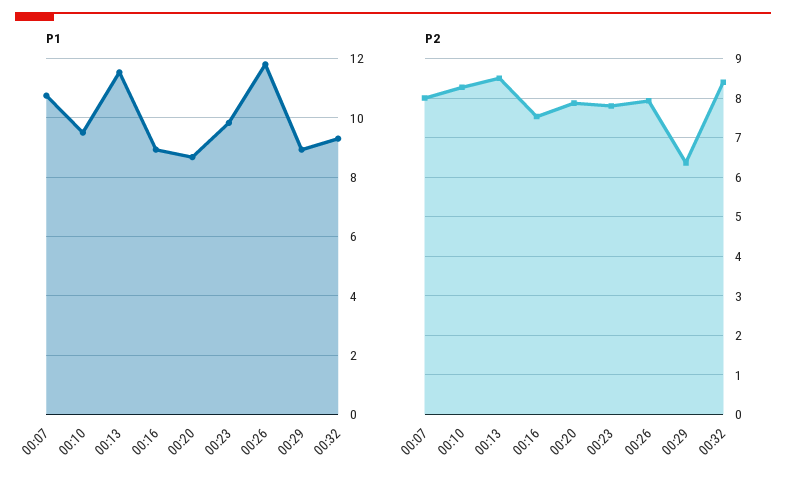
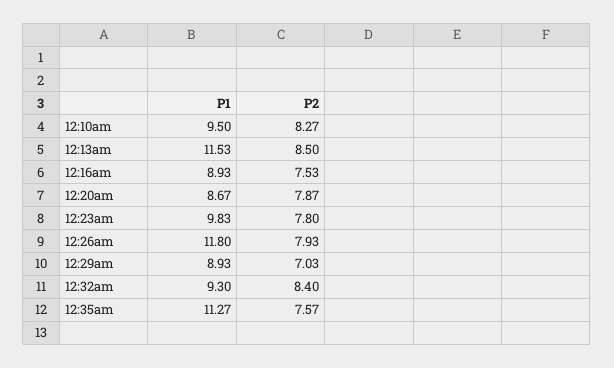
P1, 00:07: 10.75 -> none
P2, 00:07: 8 -> none
P2, 00:29: 6.4 -> 7.03
P1, 12:35am: none -> 11.27
P2, 12:35am: none -> 7.57

